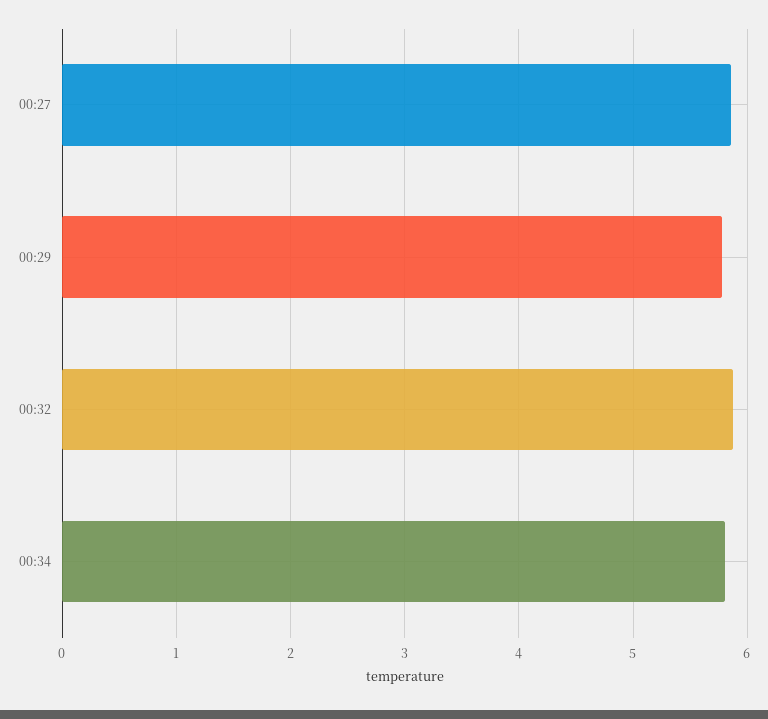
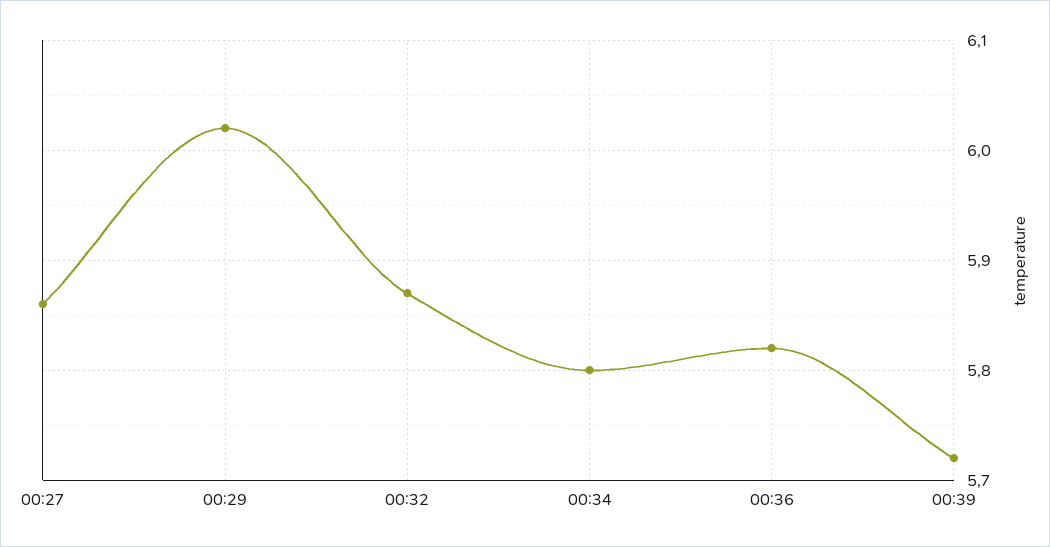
00:29: 5.8 -> 6.02
00:36: none -> 5.82
00:39: none -> 5.72

